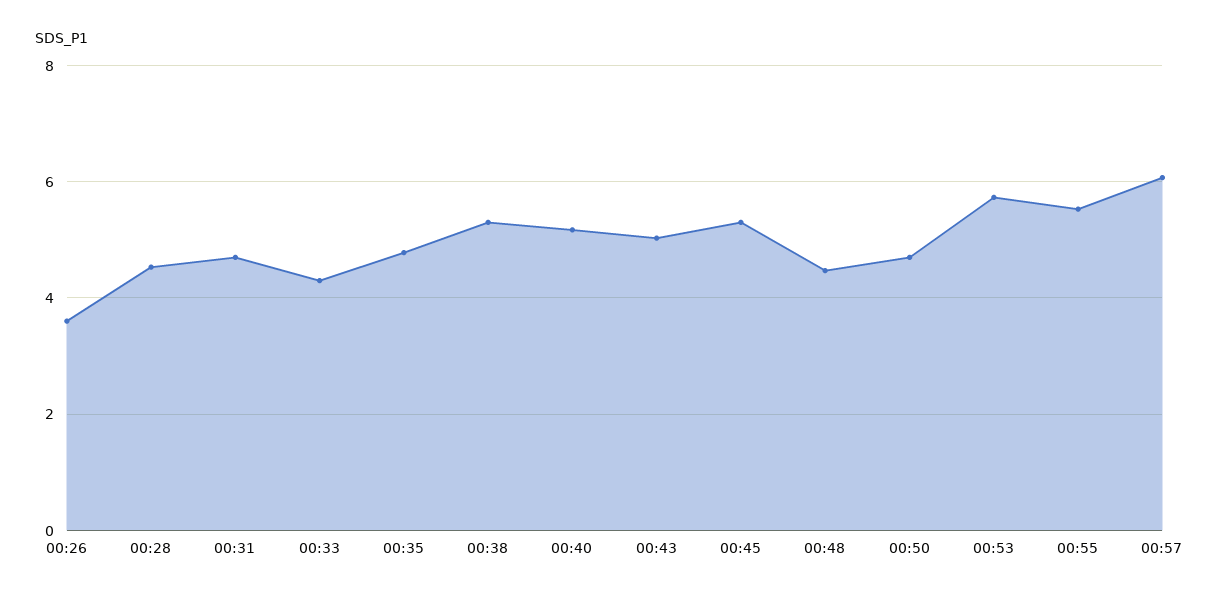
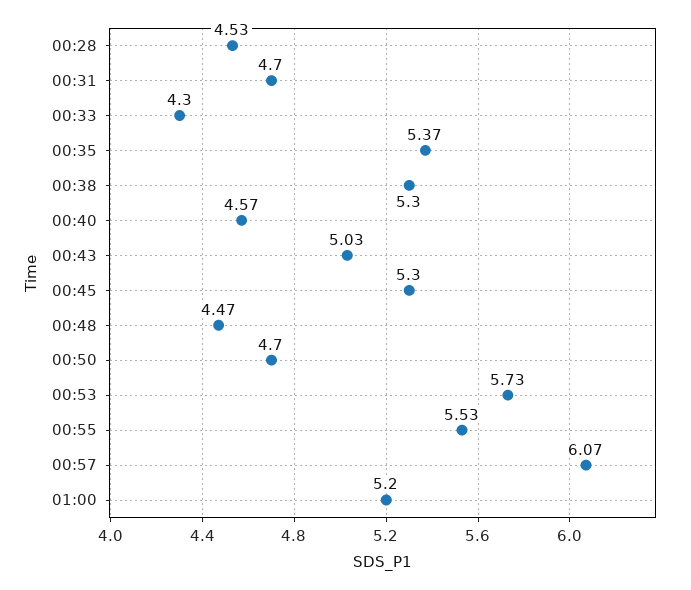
00:26: 3.6 -> none
00:35: 4.8 -> 5.37
00:40: 5.2 -> 4.57
01:00: none -> 5.2

